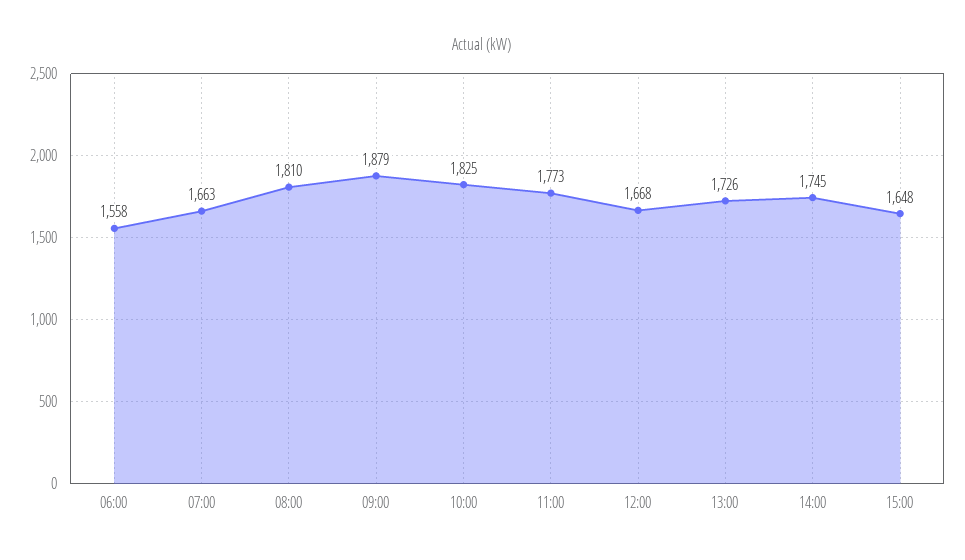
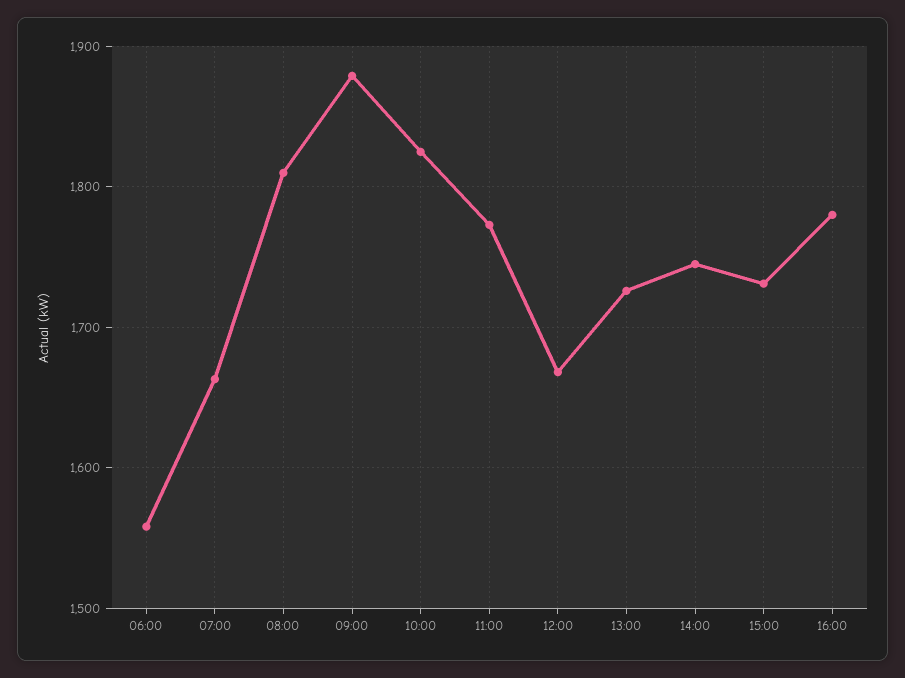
15:00: 1648 -> 1730
16:00: none -> 1780

